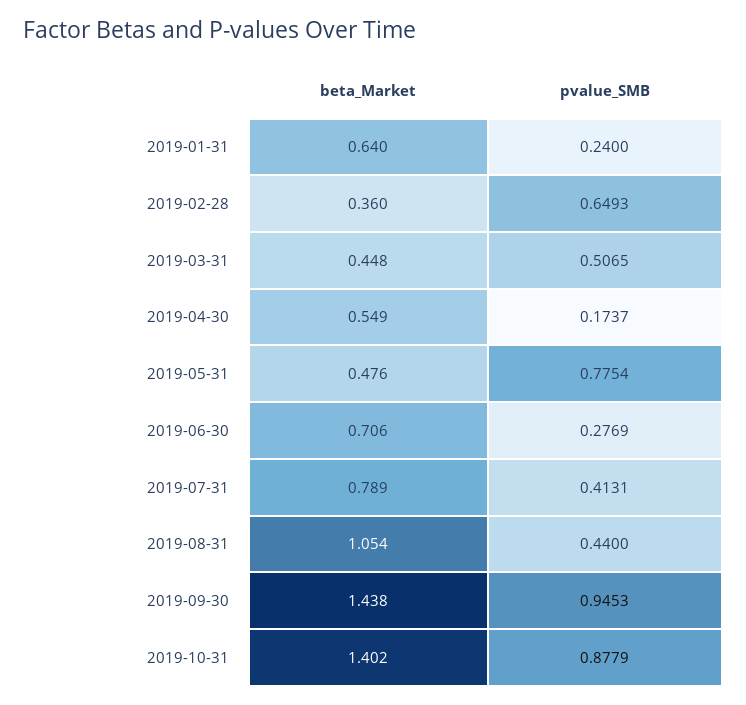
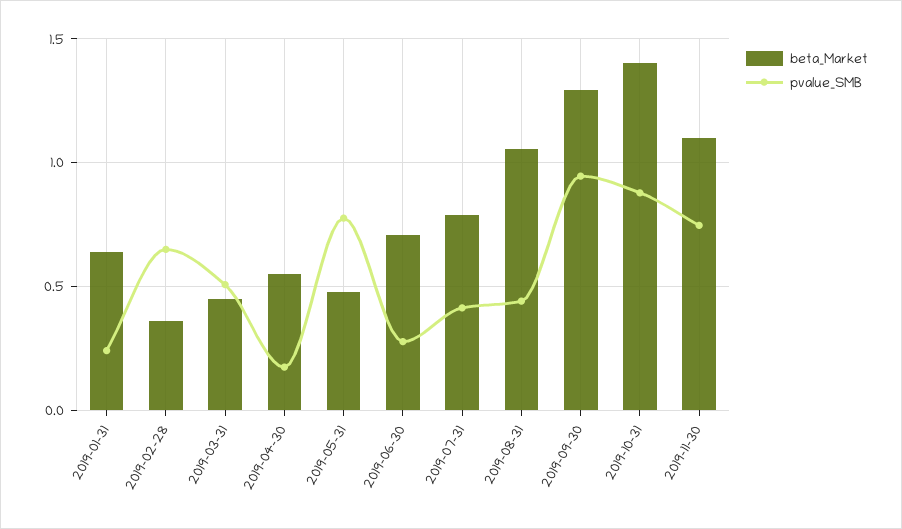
beta_Market, 2019-09-30: 1.438 -> 1.3
beta_Market, 2019-11-30: none -> 1.1
pvalue_SMB, 2019-11-30: none -> 0.75

